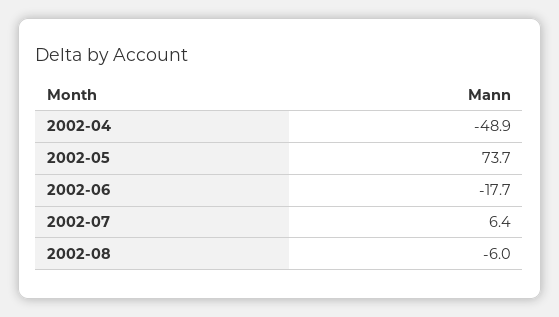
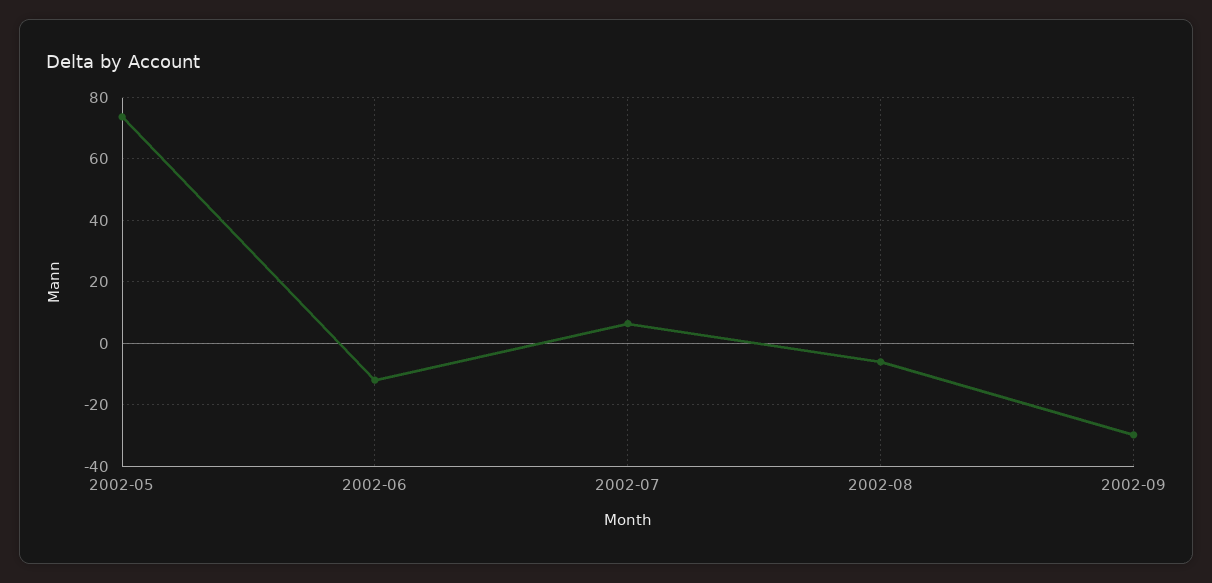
2002-04: -48.9 -> none
2002-06: -17.7 -> -12
2002-09: none -> -30

